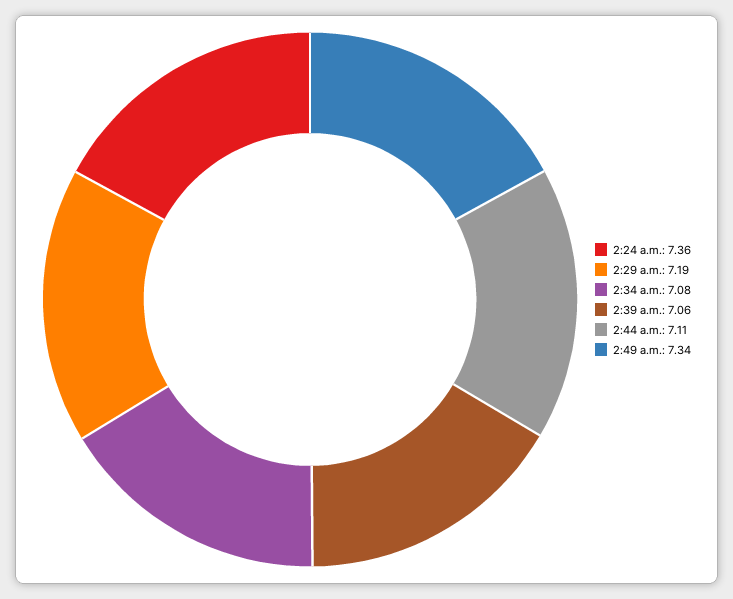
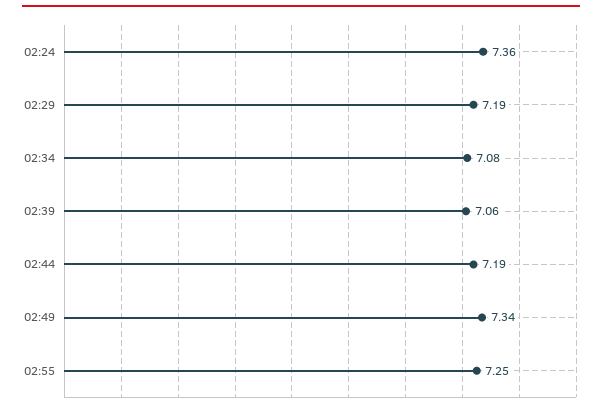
2:44 a.m.: 7.11 -> 7.19
02:55: none -> 7.25

